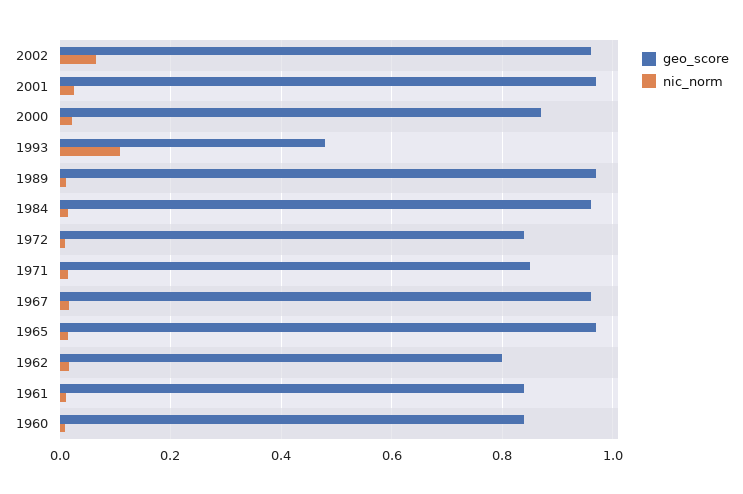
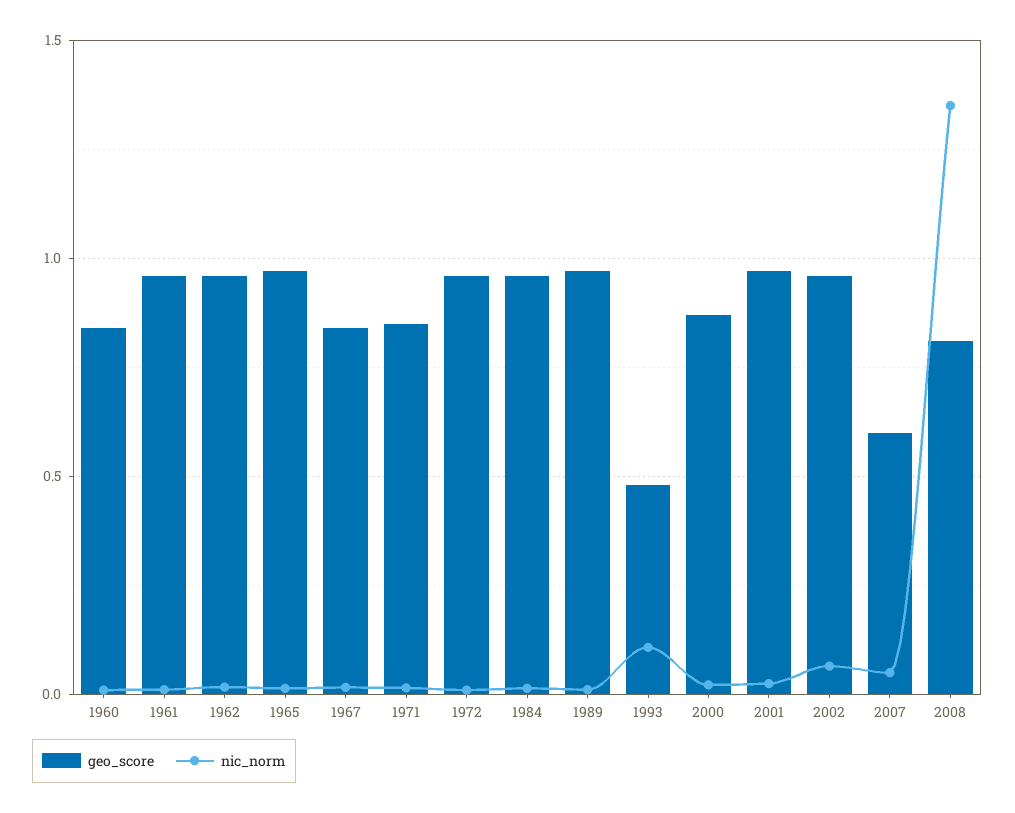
geo_score, 1972: 0.84 -> 0.95
geo_score, 1967: 0.96 -> 0.85
geo_score, 1962: 0.8 -> 0.95
geo_score, 1961: 0.84 -> 0.95
geo_score, 2007: none -> 0.6
nic_norm, 2007: none -> 0.05
geo_score, 2008: none -> 0.8
nic_norm, 2008: none -> 1.35

